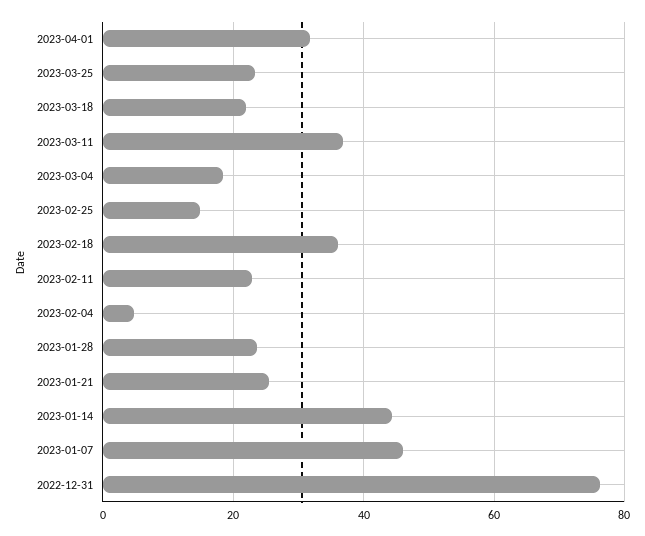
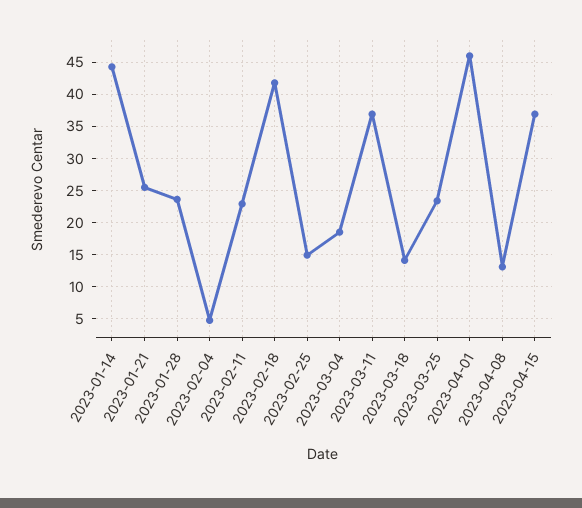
2023-04-01: 32 -> 46
2023-03-18: 22 -> 14
2023-02-18: 36 -> 42
2023-01-07: 46 -> none
2022-12-31: 76 -> none
2023-04-08: none -> 13
2023-04-15: none -> 37

